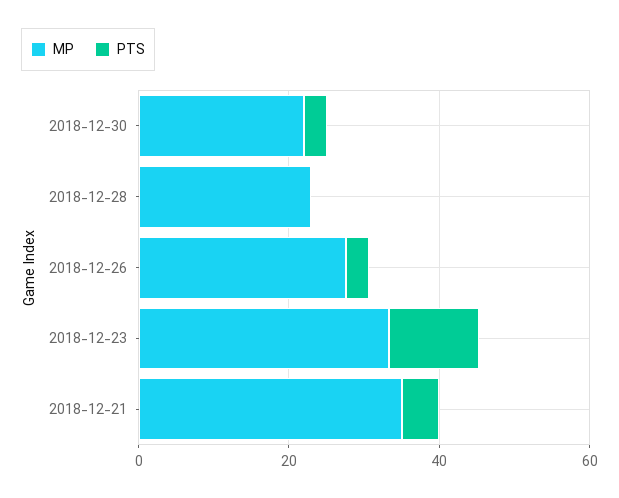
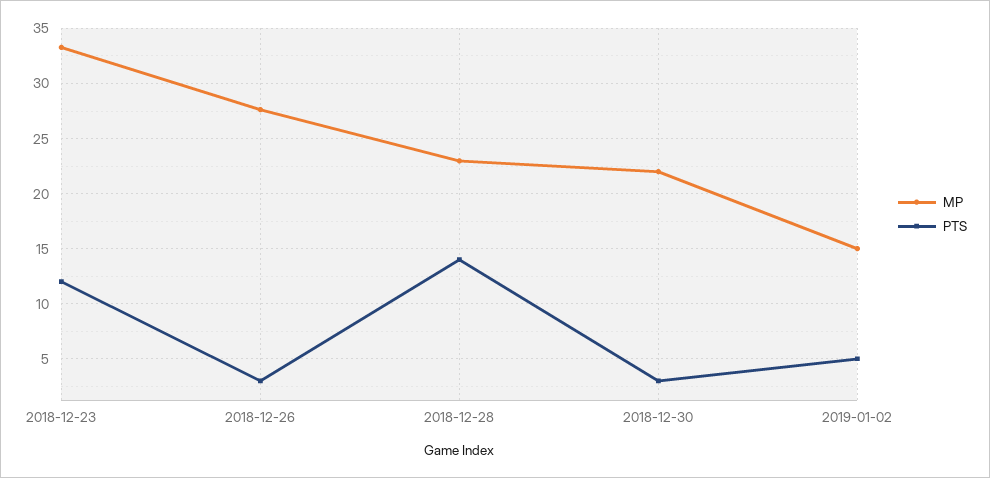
PTS, 2018-12-28: 0 -> 14
MP, 2018-12-21: 35 -> none
PTS, 2018-12-21: 5 -> none
MP, 2019-01-02: none -> 15
PTS, 2019-01-02: none -> 5

